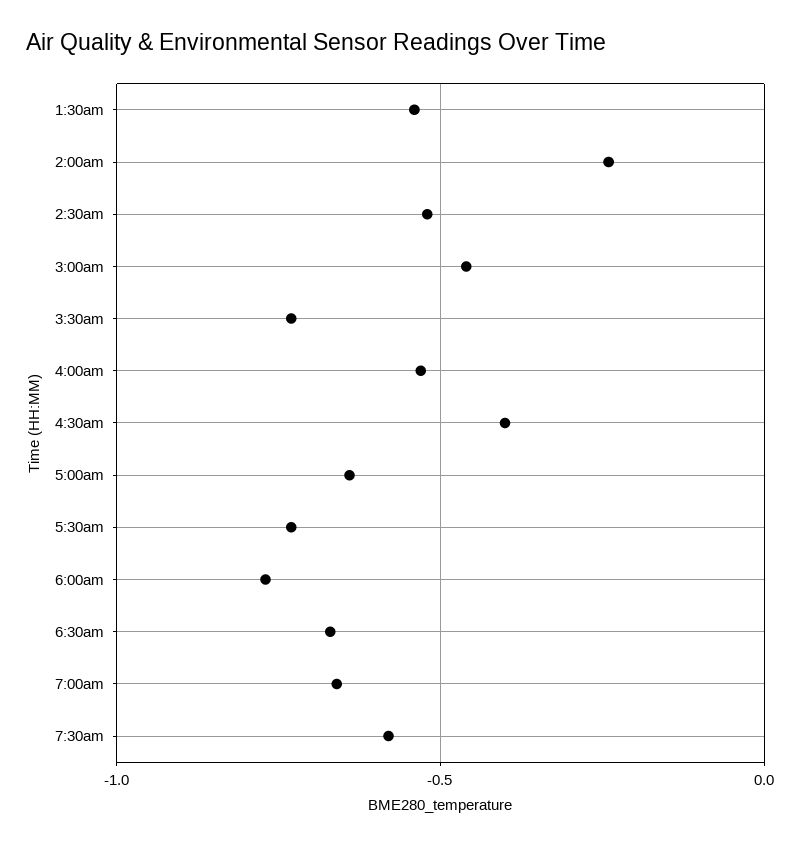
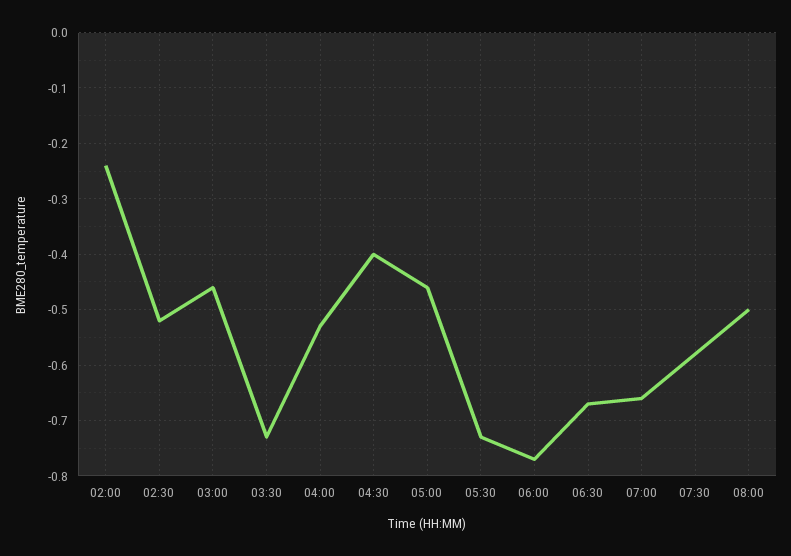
1:30am: -0.55 -> none
5:00am: -0.65 -> -0.45
08:00: none -> -0.5

